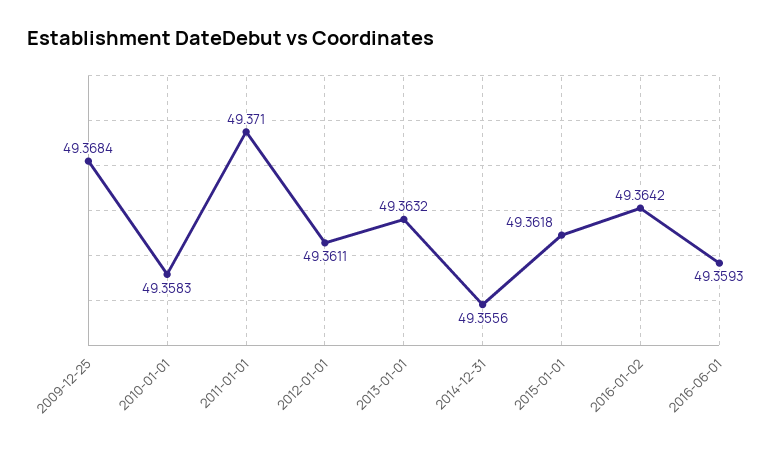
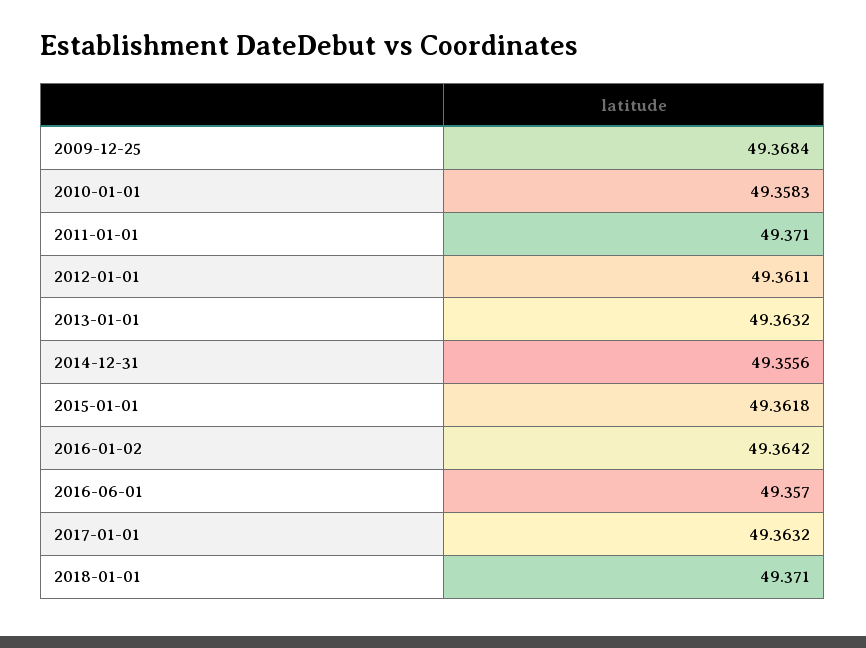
2016-06-01: 49.3593 -> 49.357
2017-01-01: none -> 49.3632
2018-01-01: none -> 49.371

